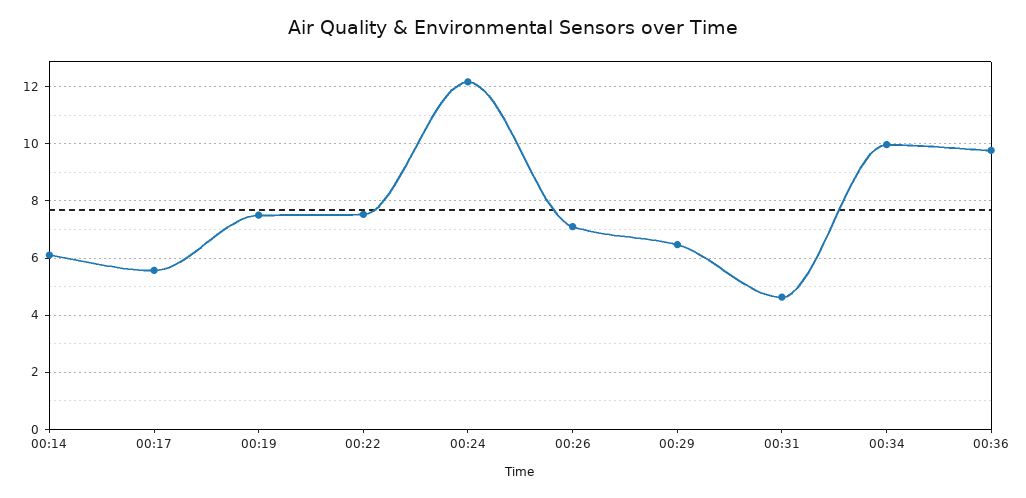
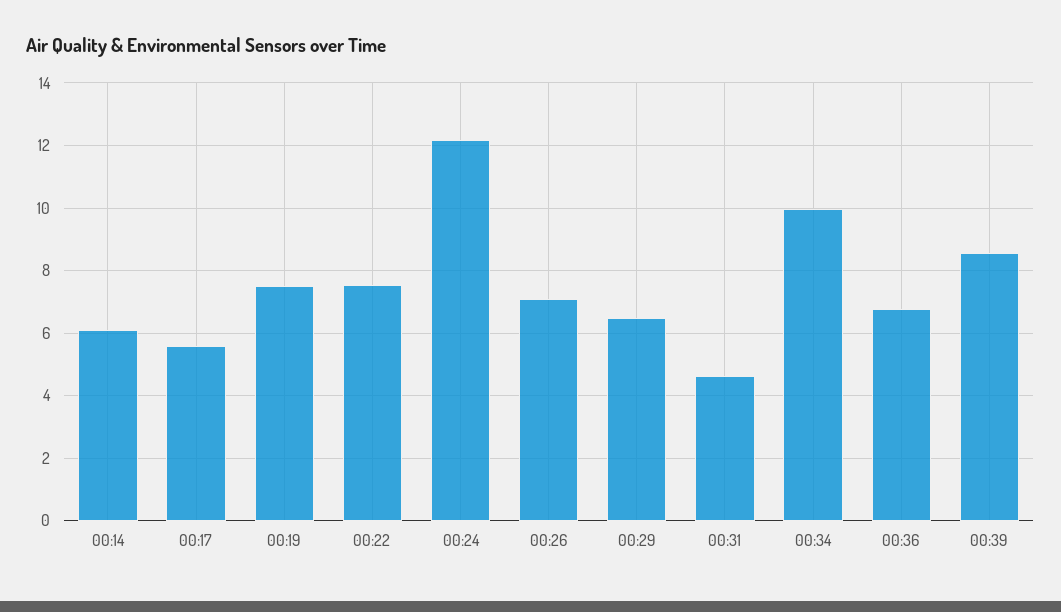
00:36: 9.75 -> 6.8
00:39: none -> 8.6

